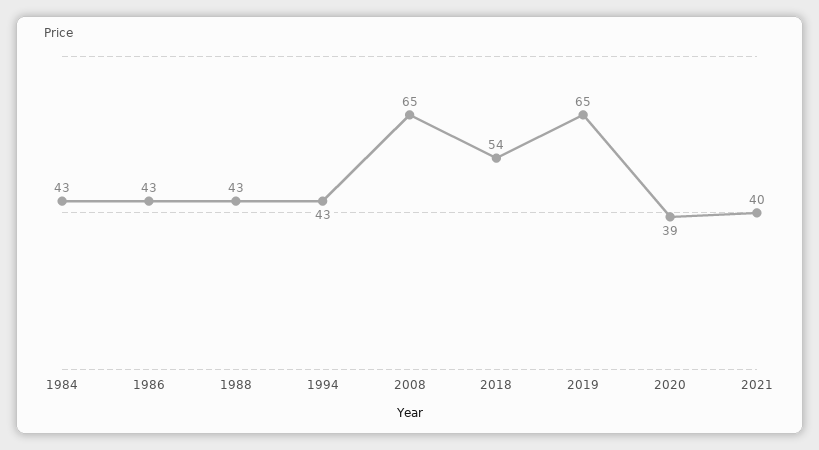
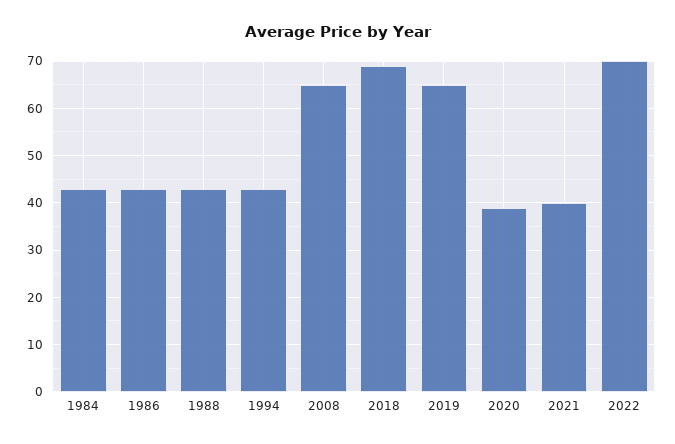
2018: 54 -> 70
2022: none -> 70

